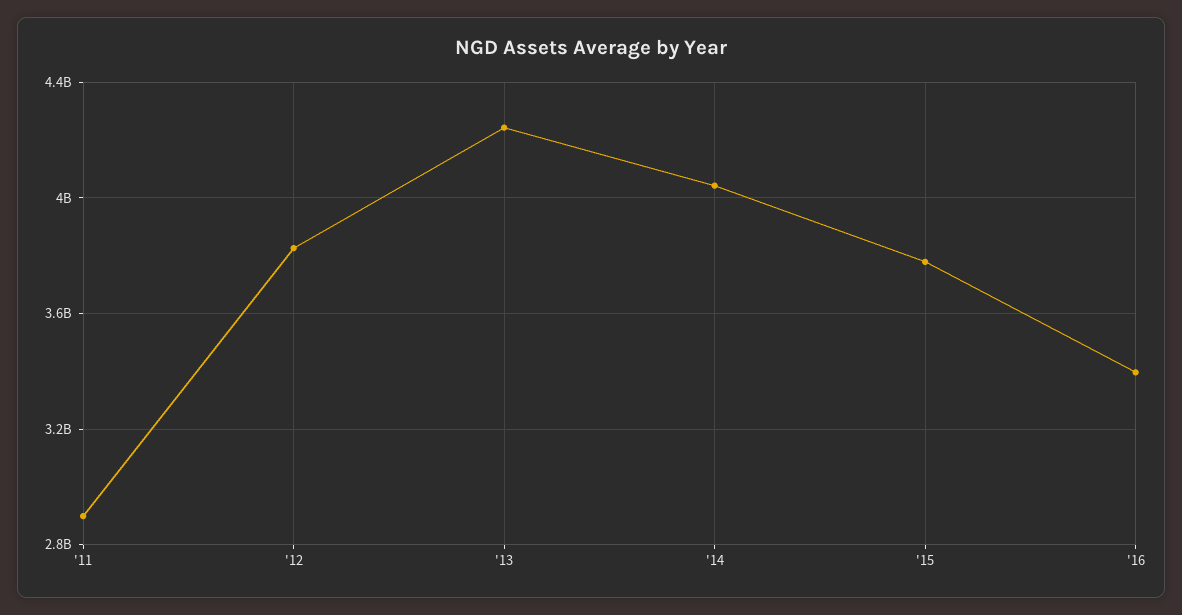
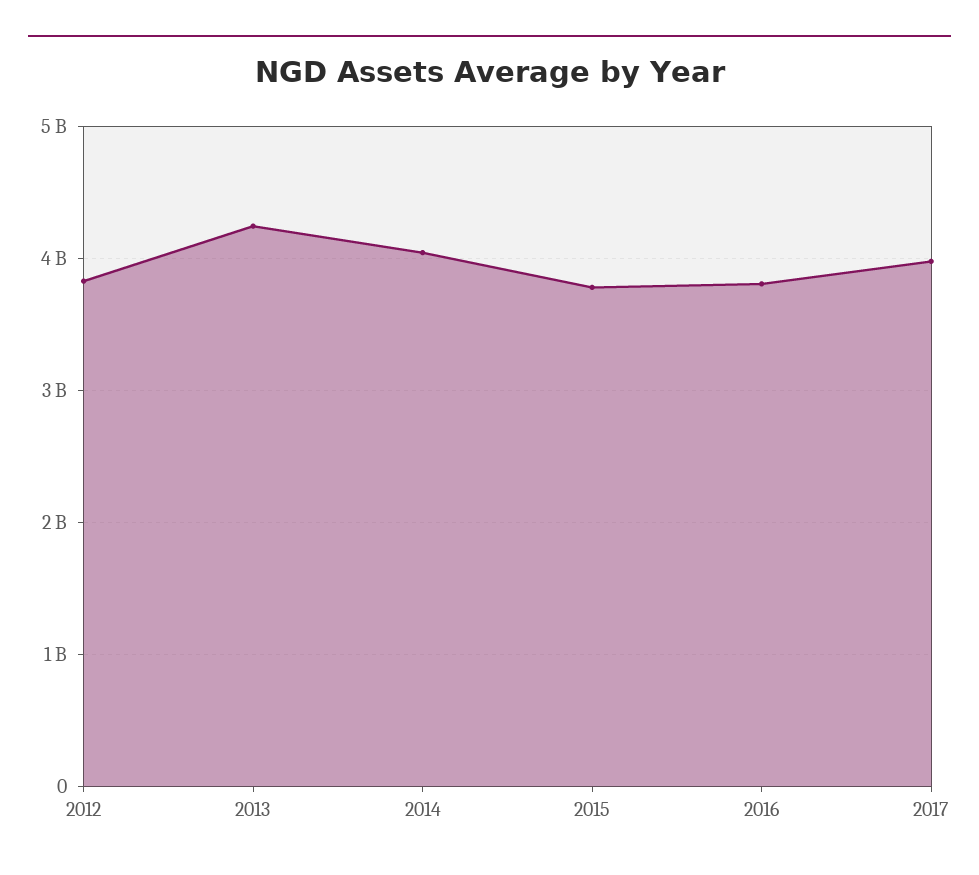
'11: 2900000000 -> none
'16: 3400000000 -> 3800000000
2017: none -> 4000000000

